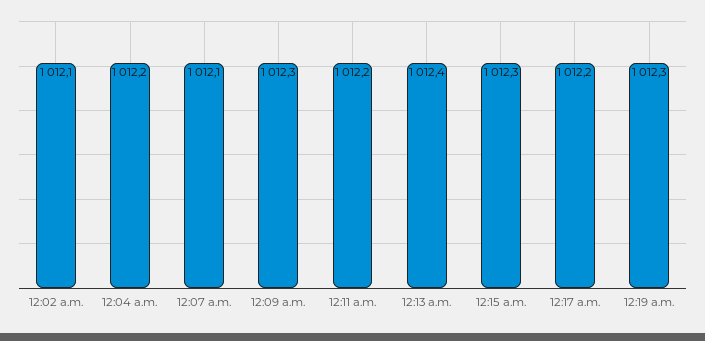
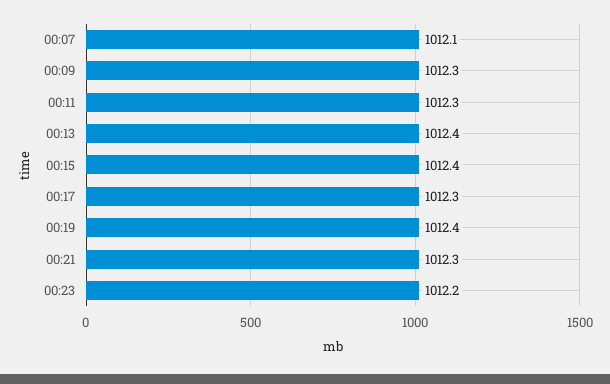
12:02 a.m.: 1012.1 -> none
12:04 a.m.: 1012.2 -> none
12:11 a.m.: 1012.2 -> 1012.3
12:15 a.m.: 1012.3 -> 1012.4
12:17 a.m.: 1012.2 -> 1012.3
12:19 a.m.: 1012.3 -> 1012.4
00:21: none -> 1012.3
00:23: none -> 1012.2

